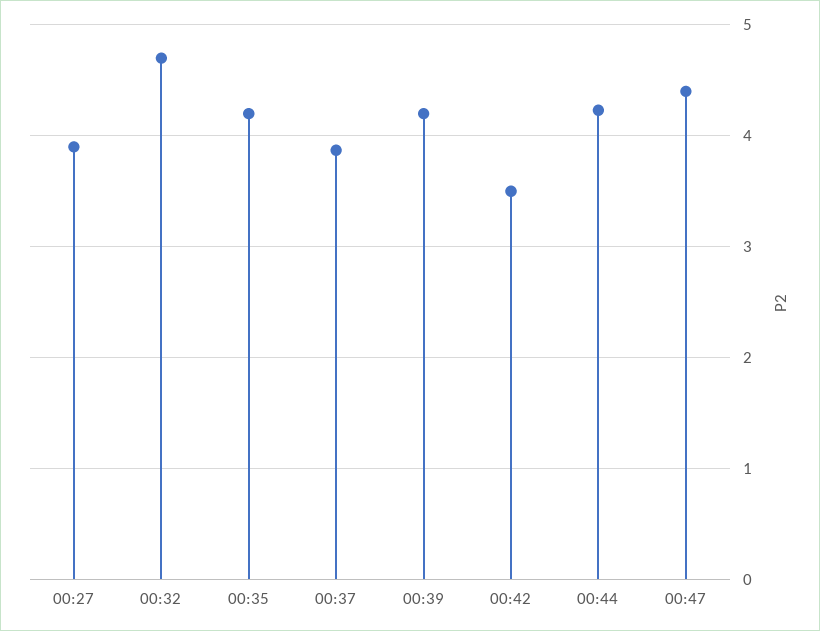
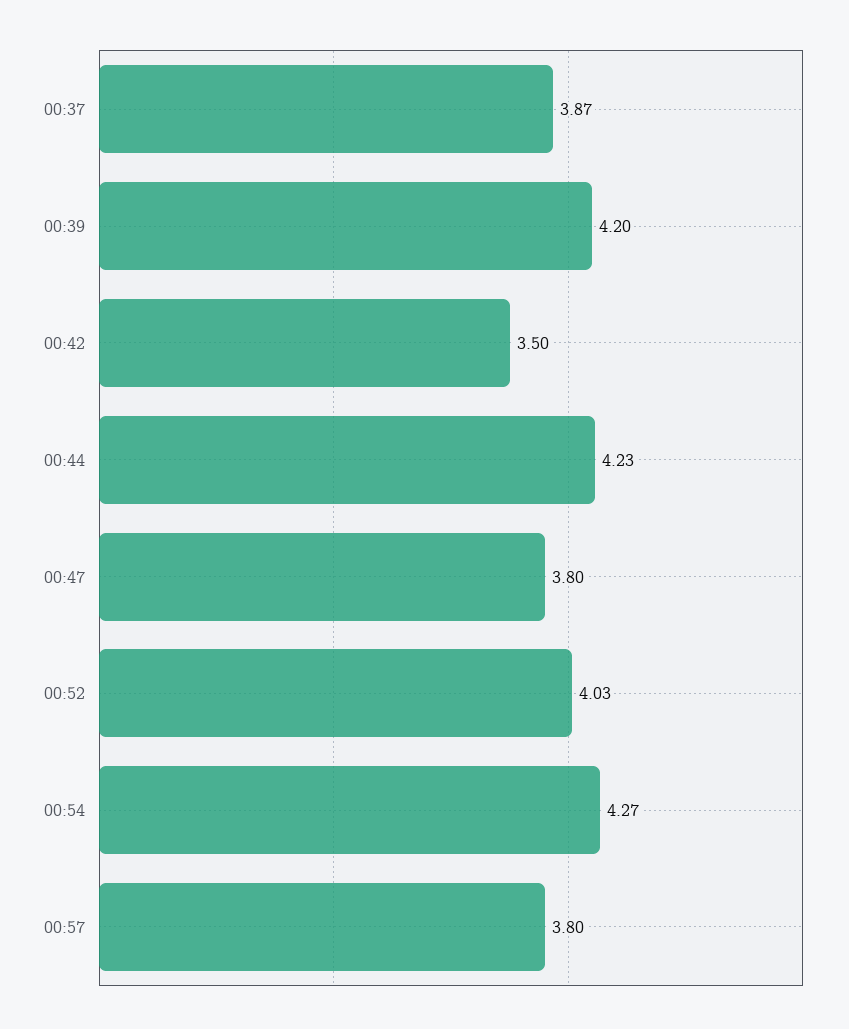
00:27: 3.9 -> none
00:32: 4.7 -> none
00:35: 4.2 -> none
00:47: 4.4 -> 3.8
00:52: none -> 4.03
00:54: none -> 4.27
00:57: none -> 3.8

